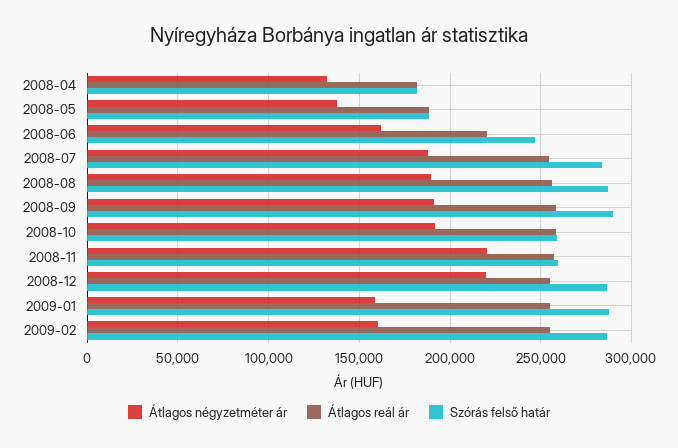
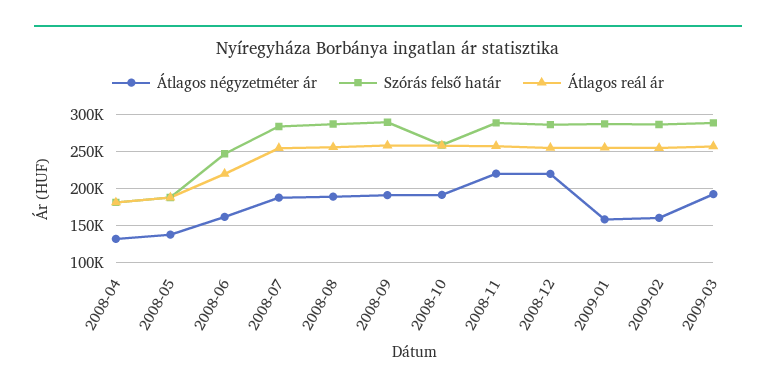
Szórás felső határ, 2008-11: 260000 -> 290000
Átlagos négyzetméter ár, 2009-03: none -> 190000
Szórás felső határ, 2009-03: none -> 290000
Átlagos reál ár, 2009-03: none -> 260000

